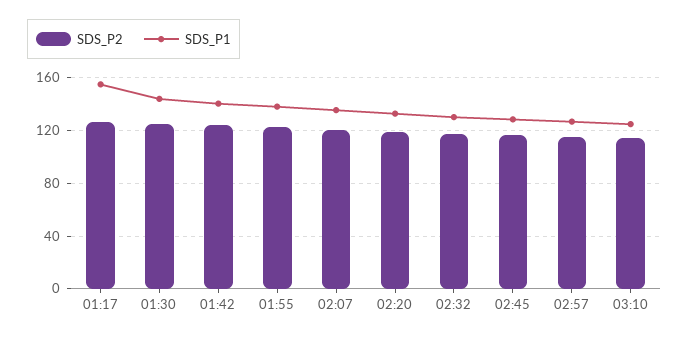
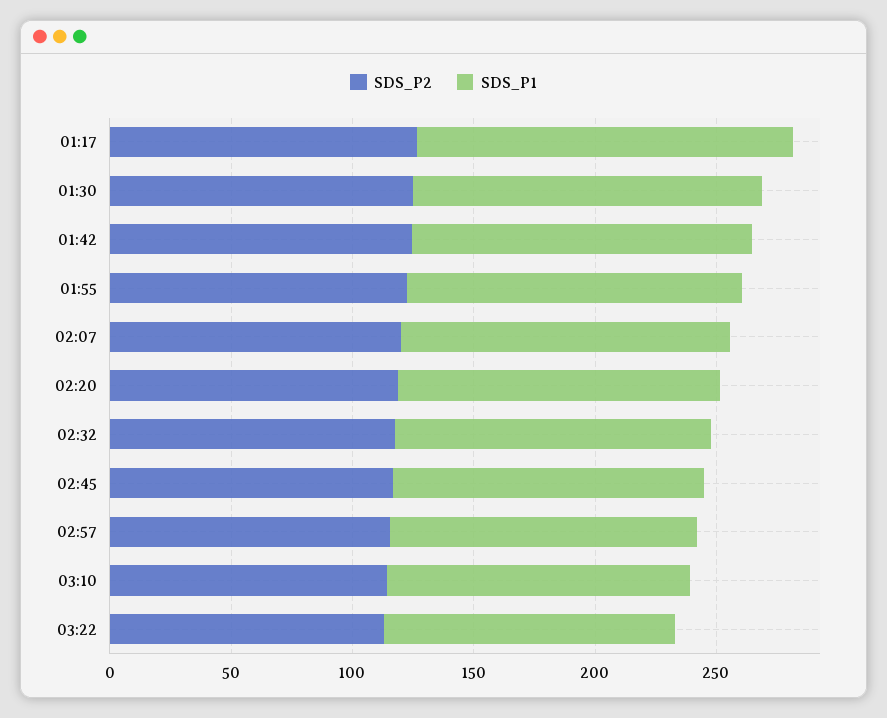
SDS_P2, 03:22: none -> 110
SDS_P1, 03:22: none -> 120

